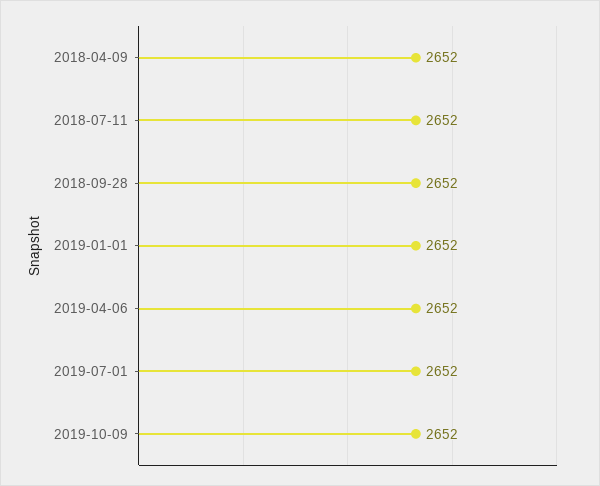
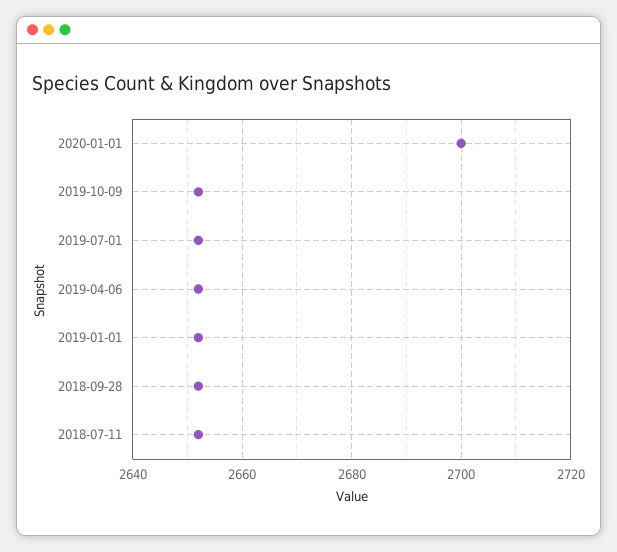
2018-04-09: 2652 -> none
2020-01-01: none -> 2700

